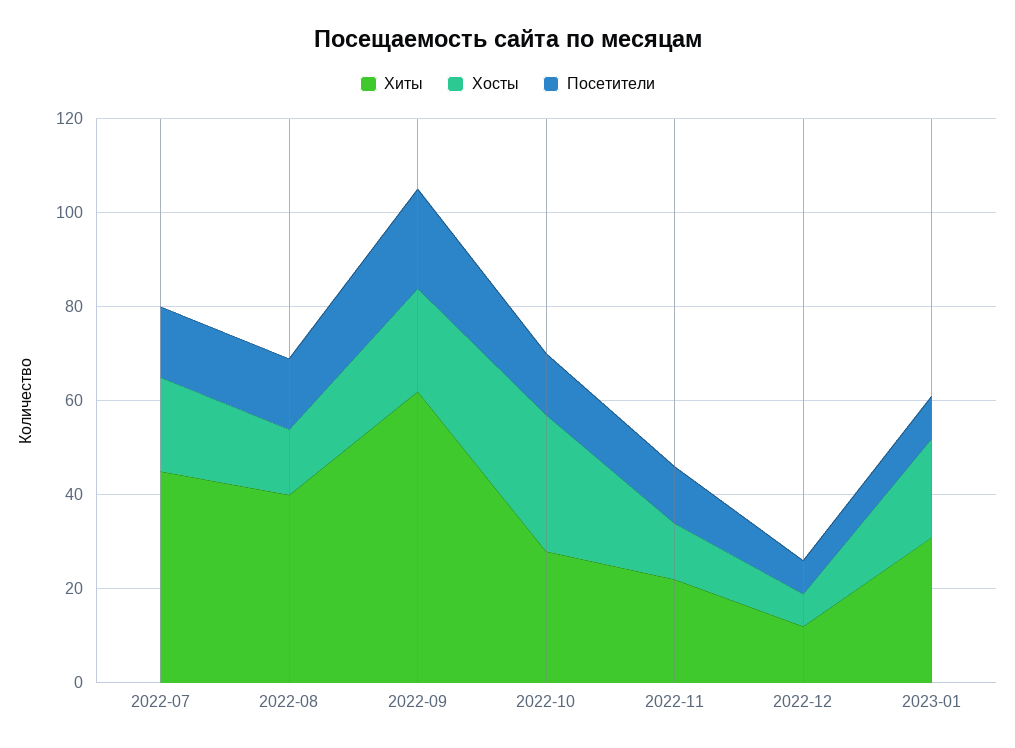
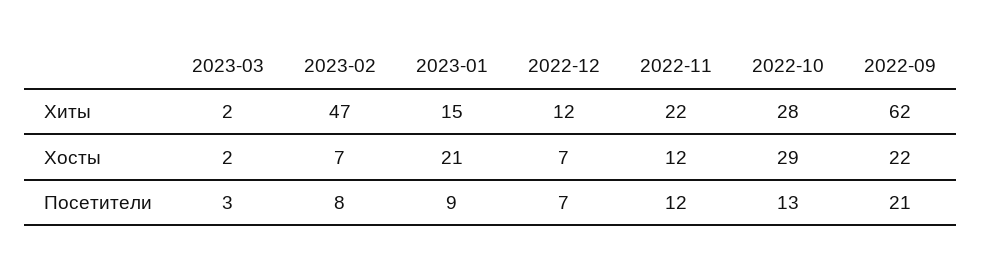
Хиты, 2022-07: 45 -> none
Хосты, 2022-07: 20 -> none
Посетители, 2022-07: 15 -> none
Хиты, 2022-08: 40 -> none
Хосты, 2022-08: 15 -> none
Посетители, 2022-08: 15 -> none
Хиты, 2023-01: 30 -> 15
Хиты, 2023-03: none -> 2
Хиты, 2023-02: none -> 47
Хосты, 2023-03: none -> 2
Хосты, 2023-02: none -> 7
Посетители, 2023-03: none -> 3
Посетители, 2023-02: none -> 8

